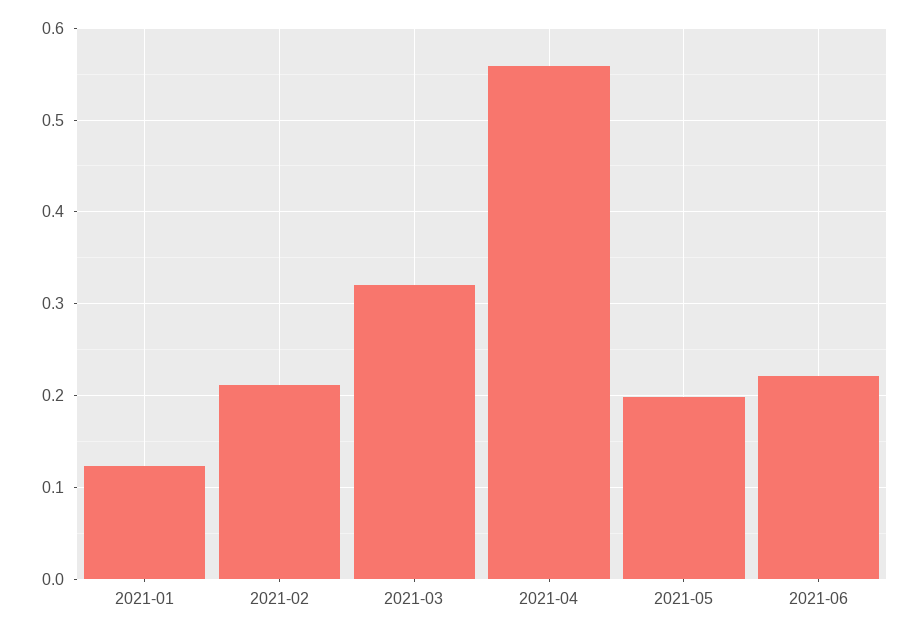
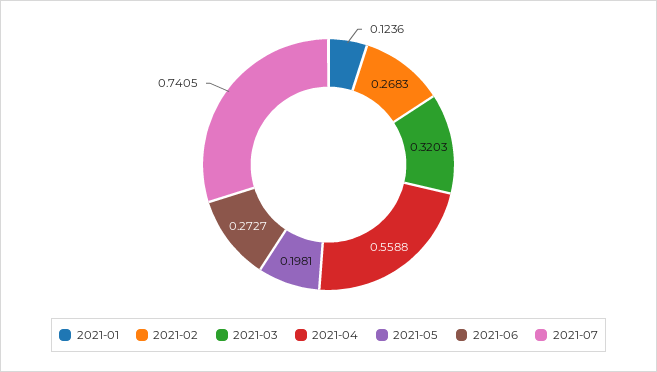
2021-02: 0.21 -> 0.2683
2021-06: 0.22 -> 0.2727
2021-07: none -> 0.7405

